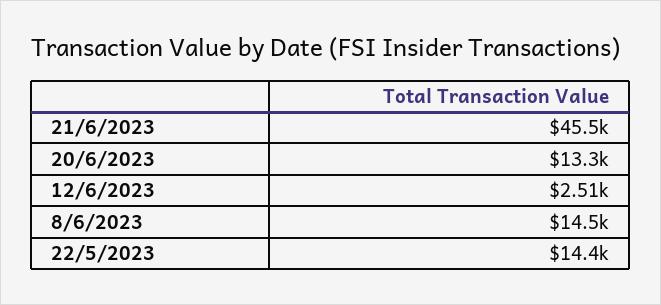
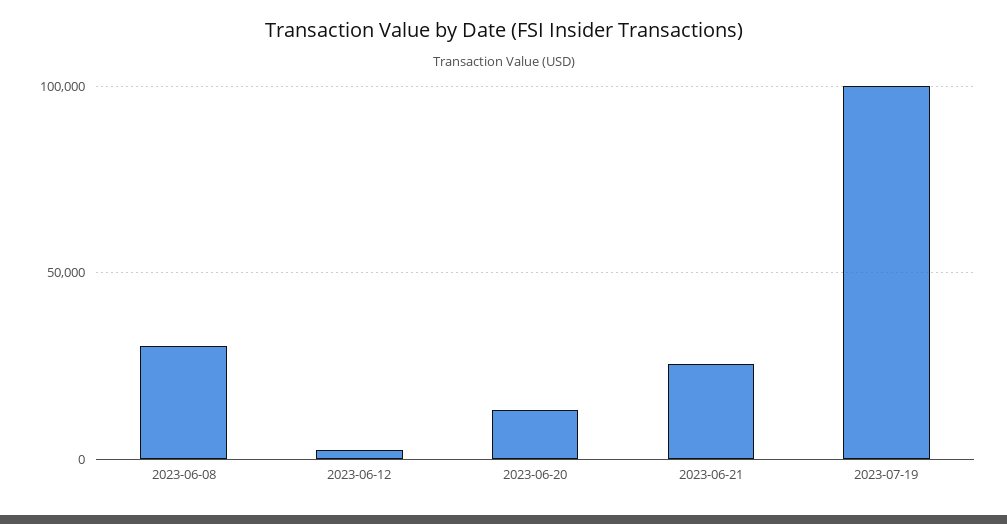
21/6/2023: 45500 -> 25000
8/6/2023: 14500 -> 30000
22/5/2023: 14400 -> none
2023-07-19: none -> 100000

